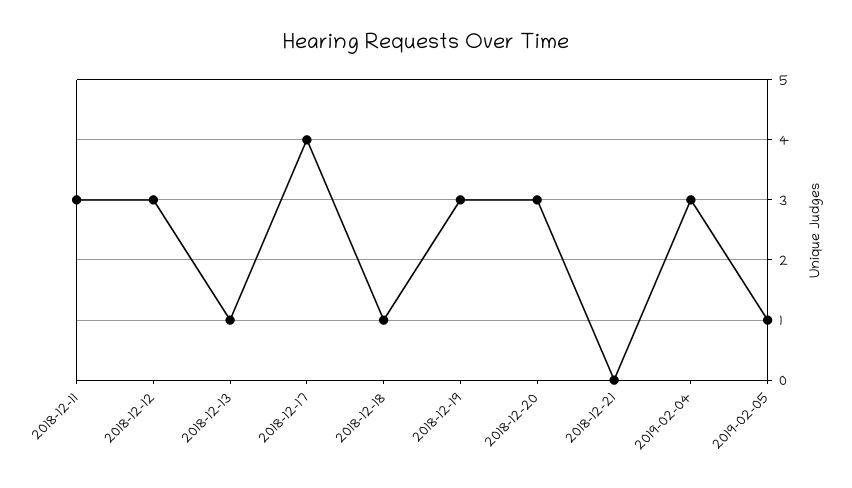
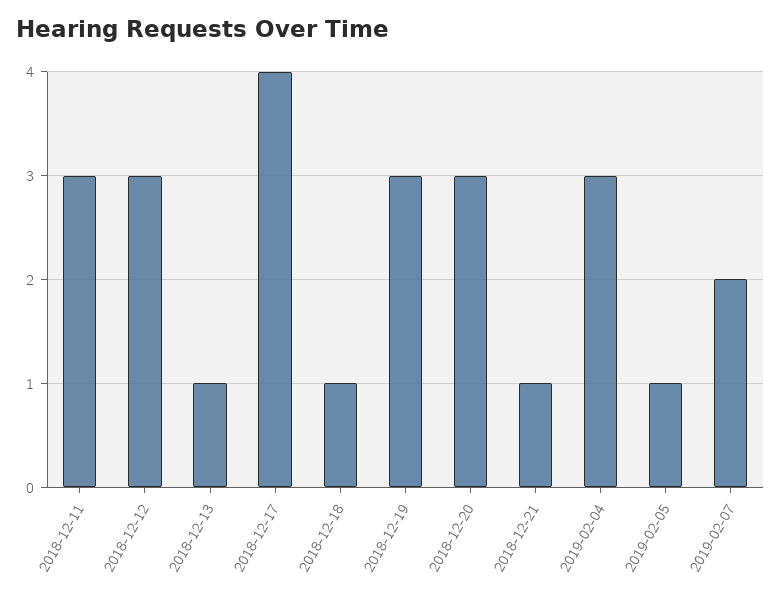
2018-12-21: 0 -> 1
2019-02-07: none -> 2

